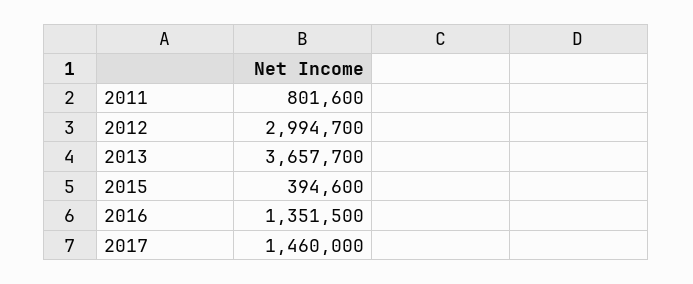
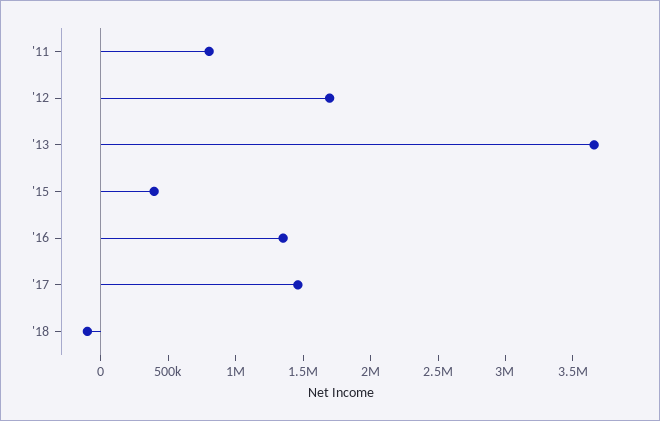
2012: 2994700 -> 1700000
'18: none -> -100000

